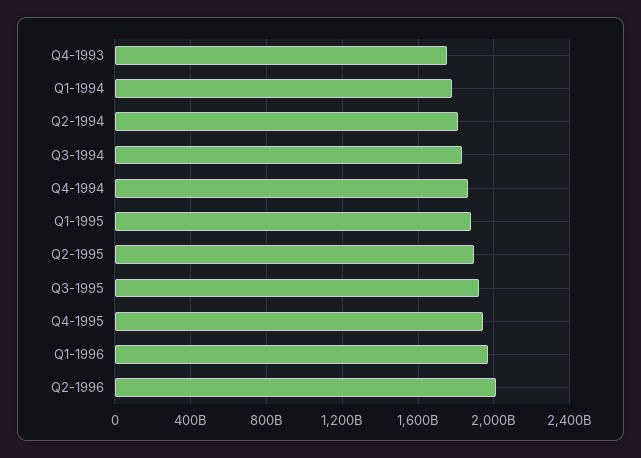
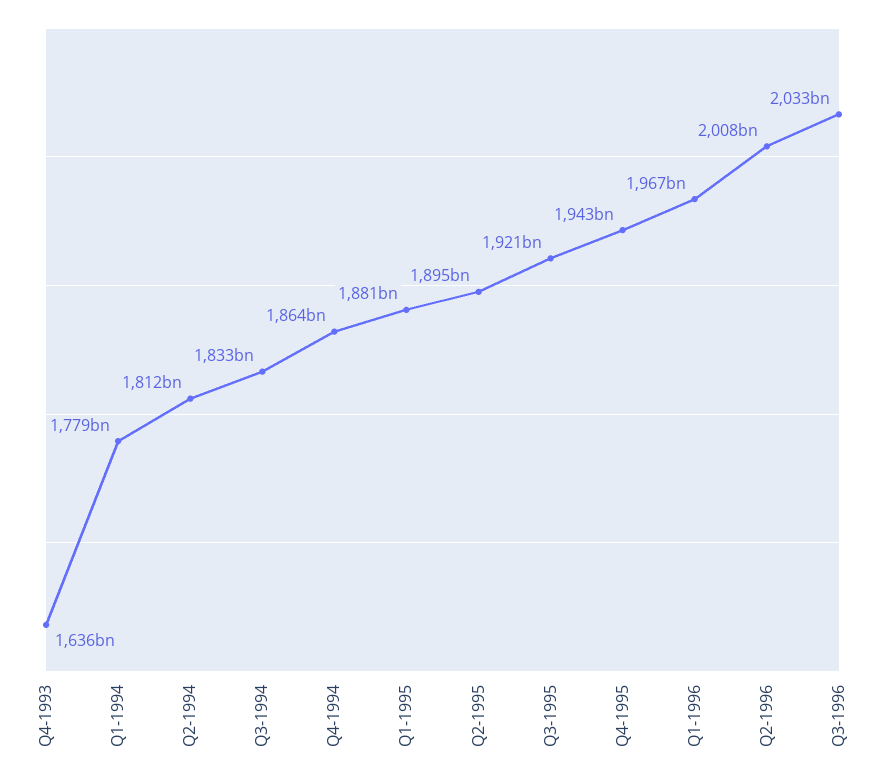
Q4-1993: 1750000000000 -> 1636000000000
Q3-1996: none -> 2033000000000

